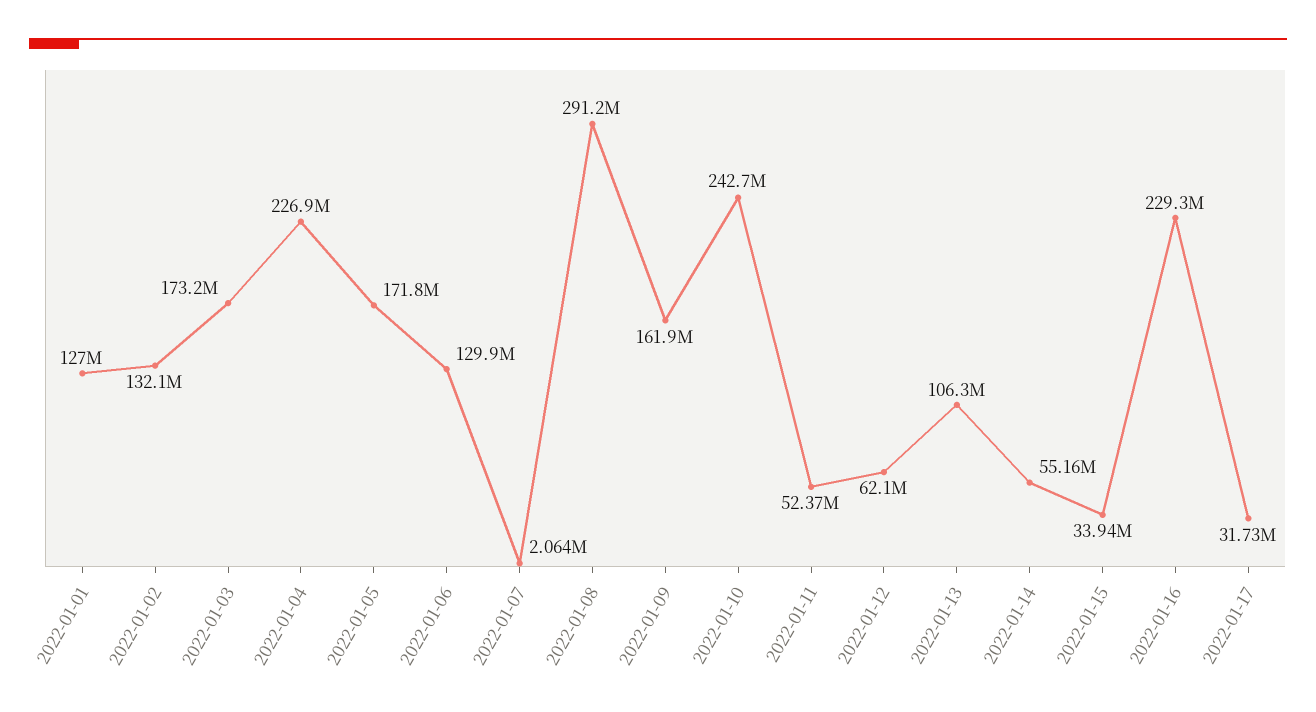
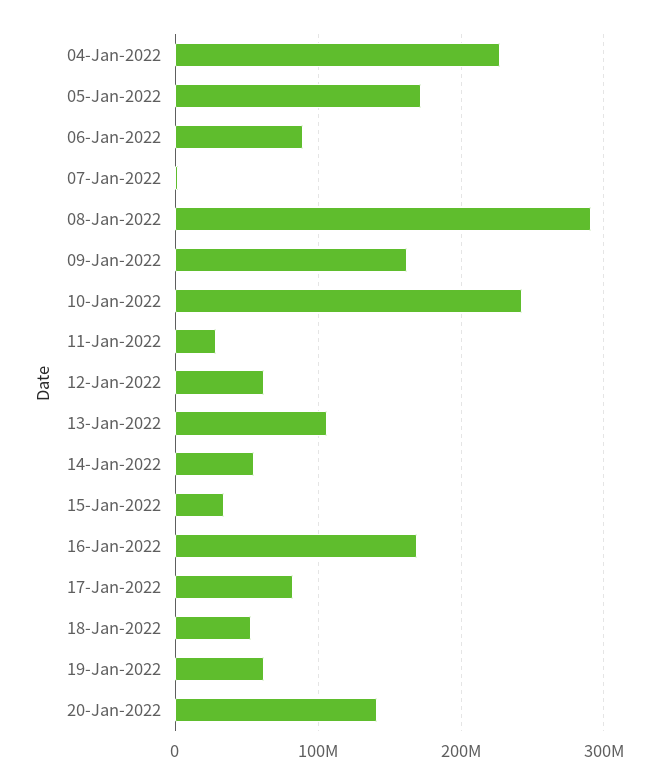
2022-01-01: 127000000 -> none
2022-01-02: 132100000 -> none
2022-01-03: 173200000 -> none
2022-01-06: 129900000 -> 90000000
2022-01-11: 52370000 -> 30000000
2022-01-16: 229300000 -> 170000000
2022-01-17: 31730000 -> 80000000
18-Jan-2022: none -> 50000000
19-Jan-2022: none -> 60000000
20-Jan-2022: none -> 140000000

